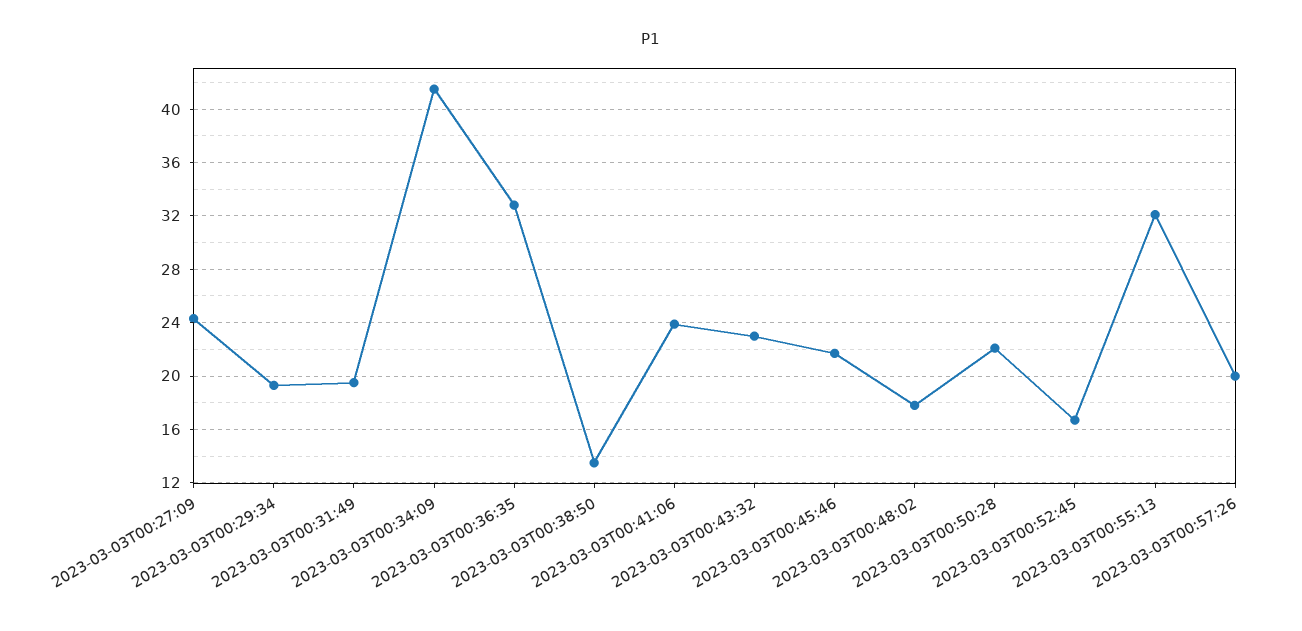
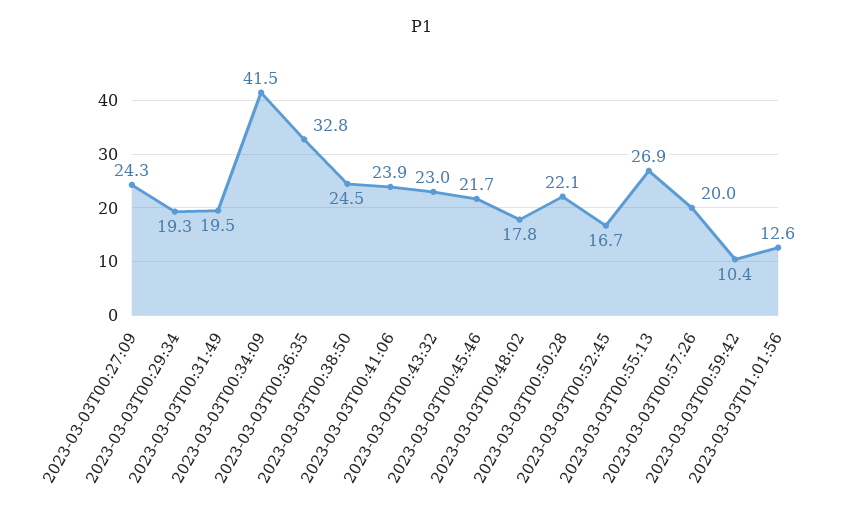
2023-03-03T00:38:50: 13.5 -> 24.5
2023-03-03T00:55:13: 32 -> 26.9
2023-03-03T00:59:42: none -> 10.4
2023-03-03T01:01:56: none -> 12.6

